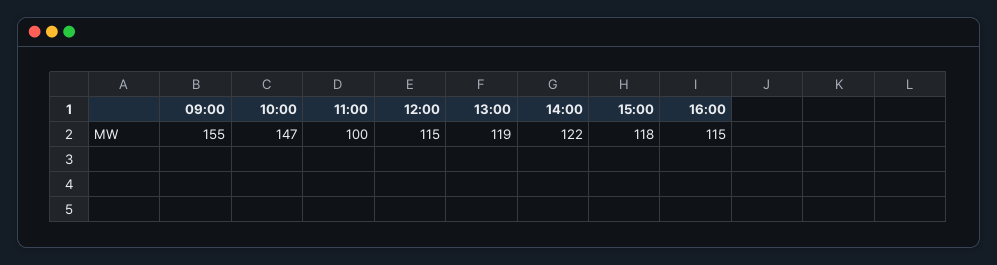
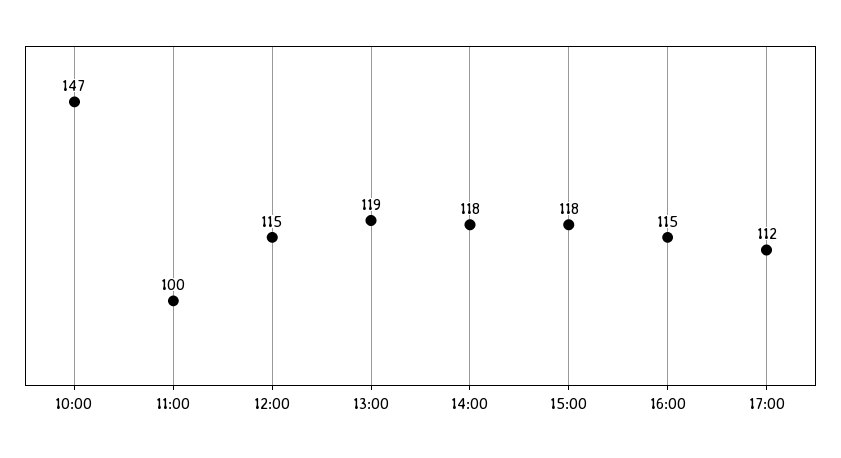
09:00: 155 -> none
14:00: 122 -> 118
17:00: none -> 112

